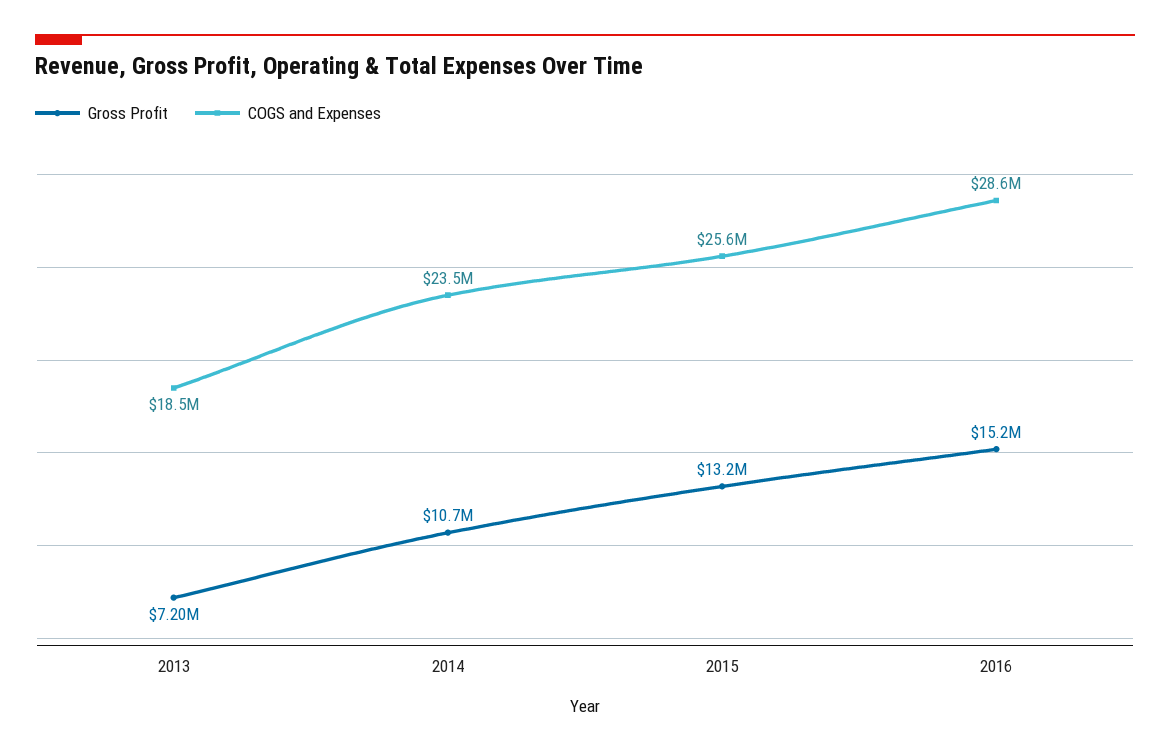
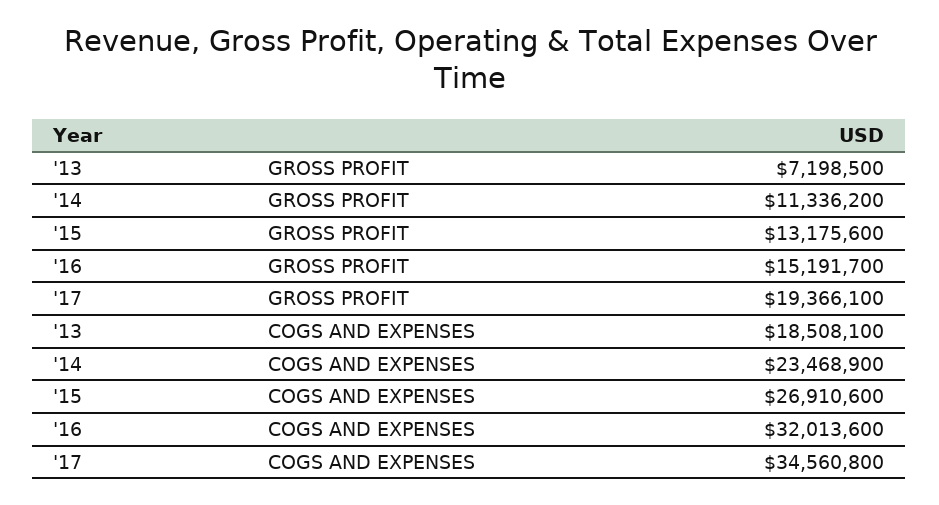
Gross Profit, 2014: 10700000 -> 11336200
COGS and Expenses, 2015: 25600000 -> 26910600
COGS and Expenses, 2016: 28600000 -> 32013600
Gross Profit, '17: none -> 19366100
COGS and Expenses, '17: none -> 34560800

